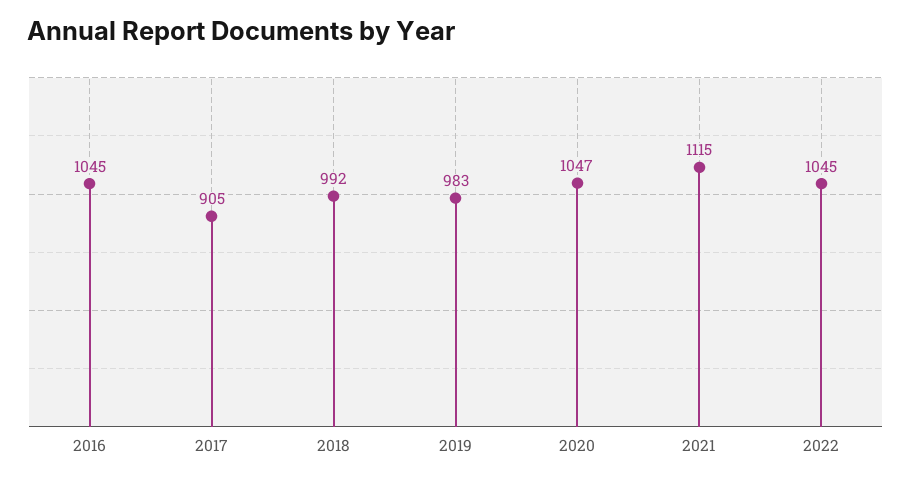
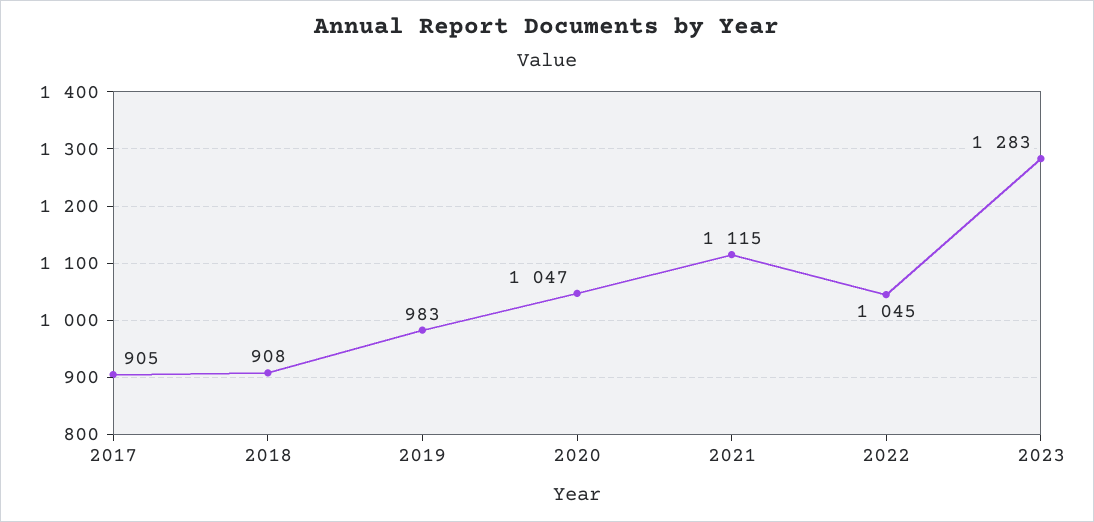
2016: 1045 -> none
2018: 992 -> 908
2023: none -> 1283

